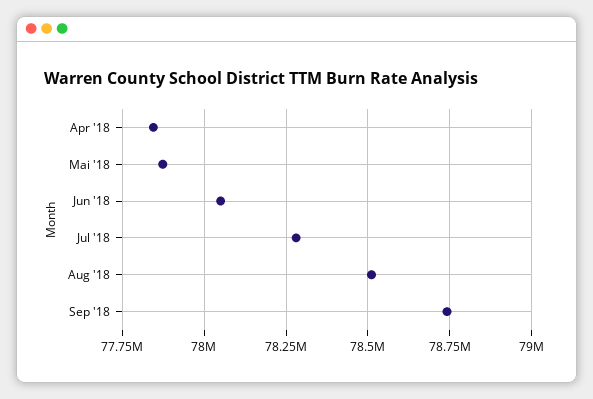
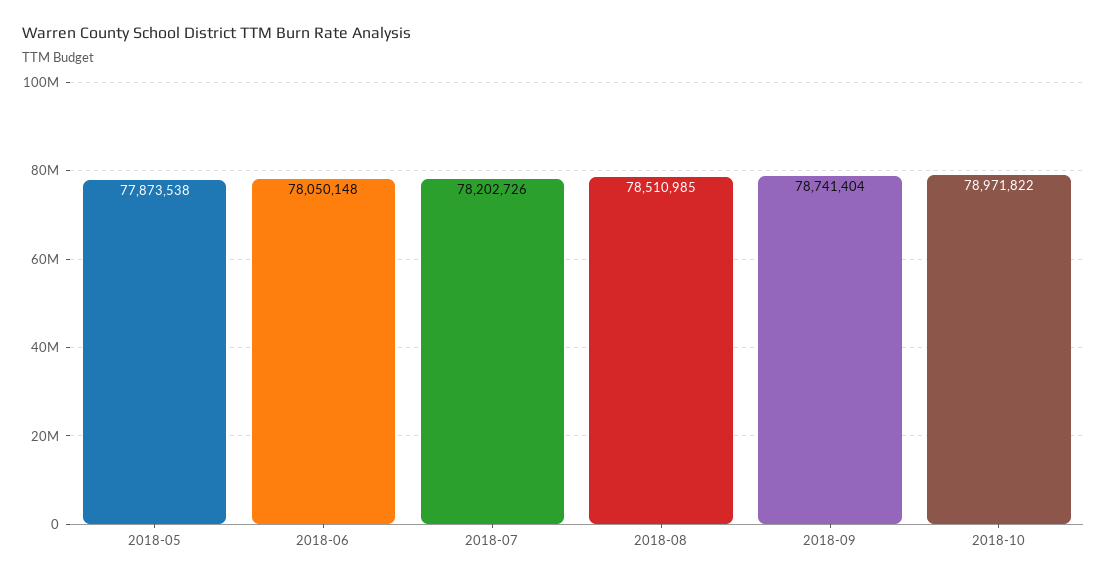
Apr '18: 77850000 -> none
Jul '18: 78275000 -> 78202726
2018-10: none -> 78971822

